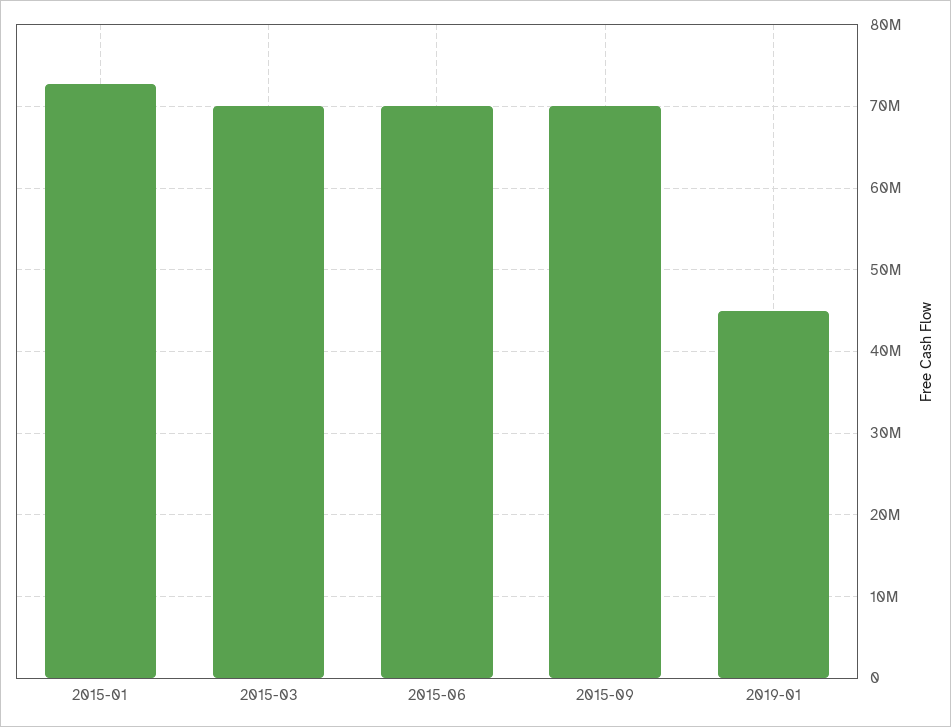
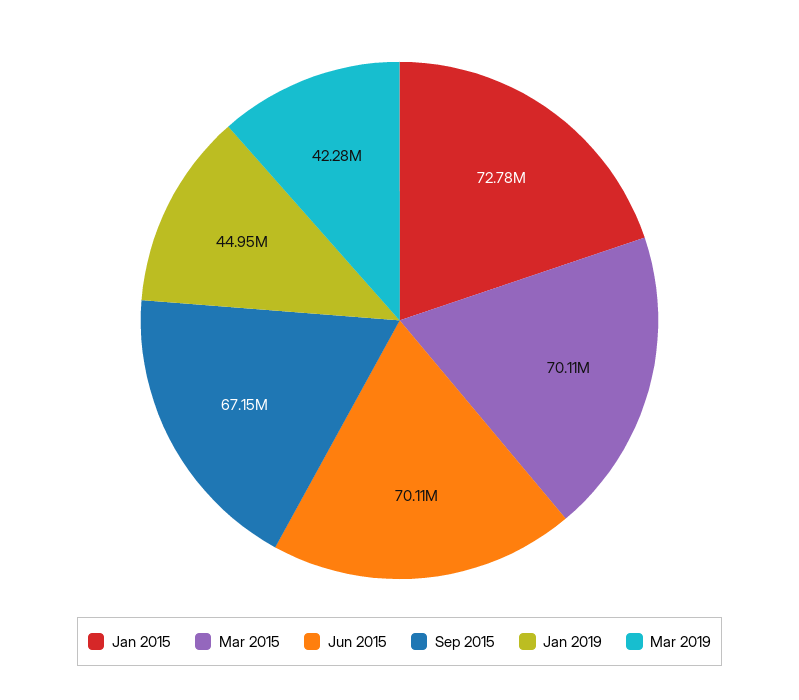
2015-09: 70000000 -> 67150000
Mar 2019: none -> 42280000

